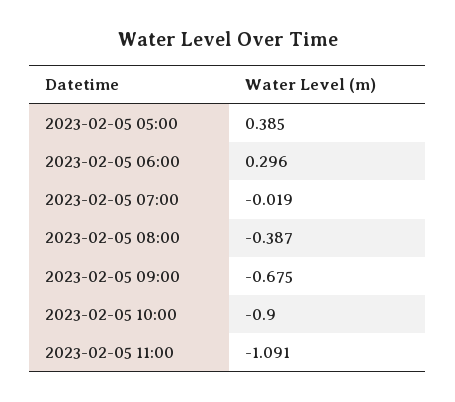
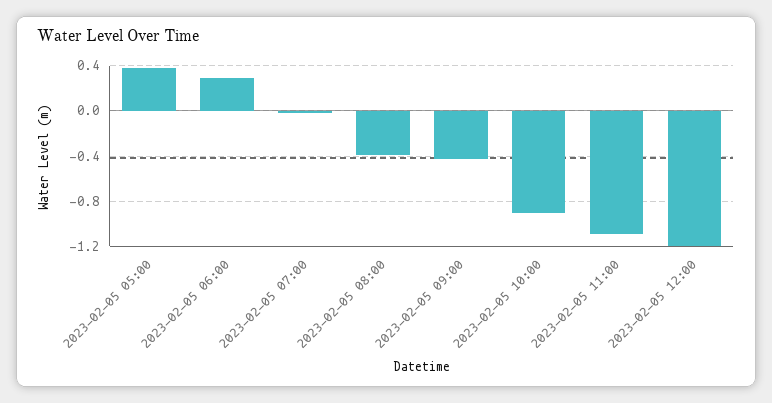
2023-02-05 09:00: -0.675 -> -0.4
2023-02-05 12:00: none -> -1.2

